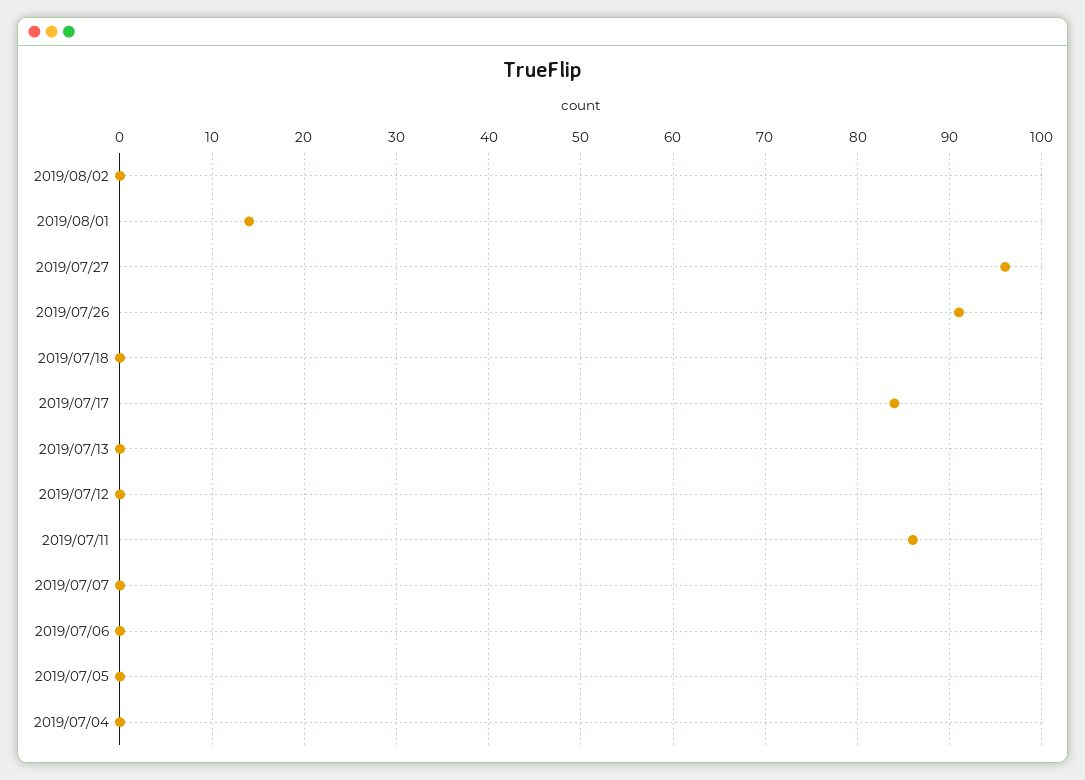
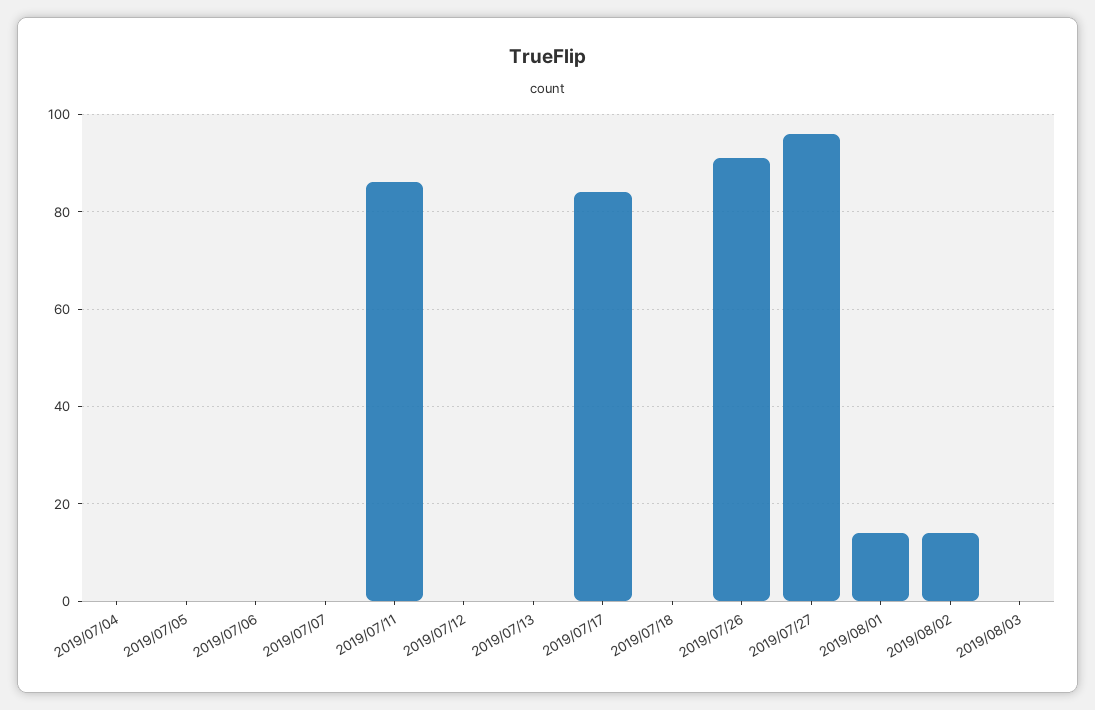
2019/08/02: 0 -> 15
2019/08/03: none -> 0

